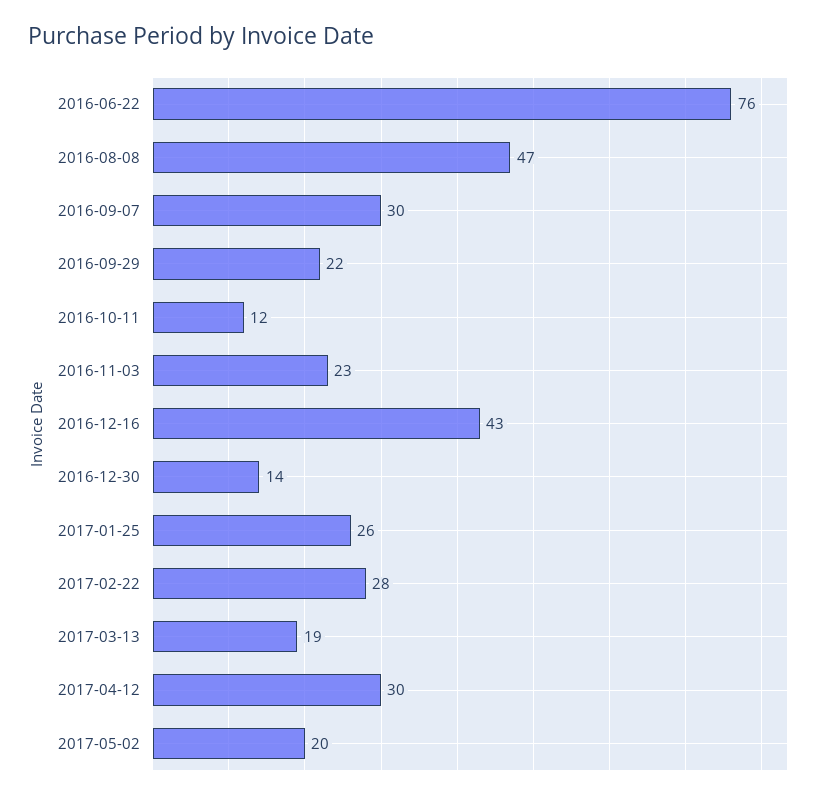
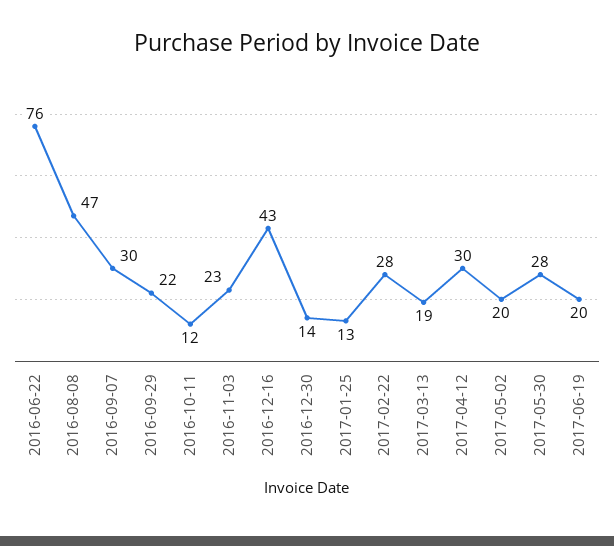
2017-01-25: 26 -> 13
2017-05-30: none -> 28
2017-06-19: none -> 20

